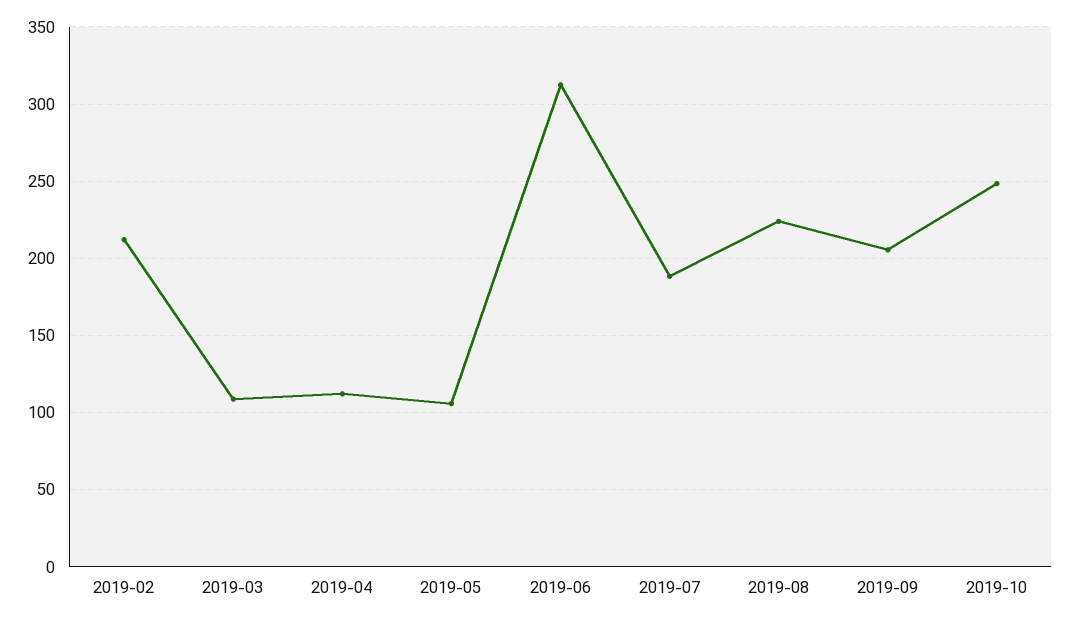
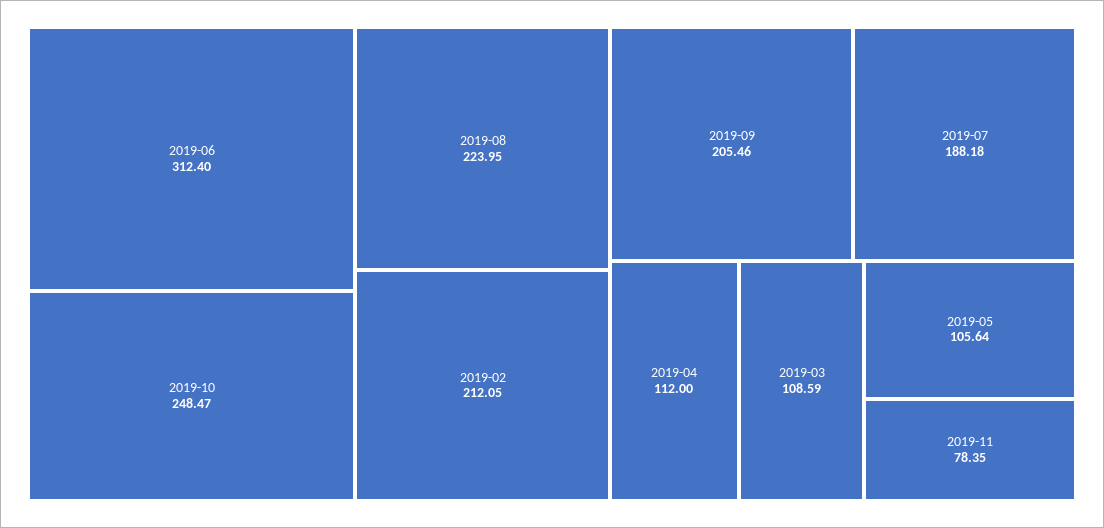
2019-11: none -> 78.35

